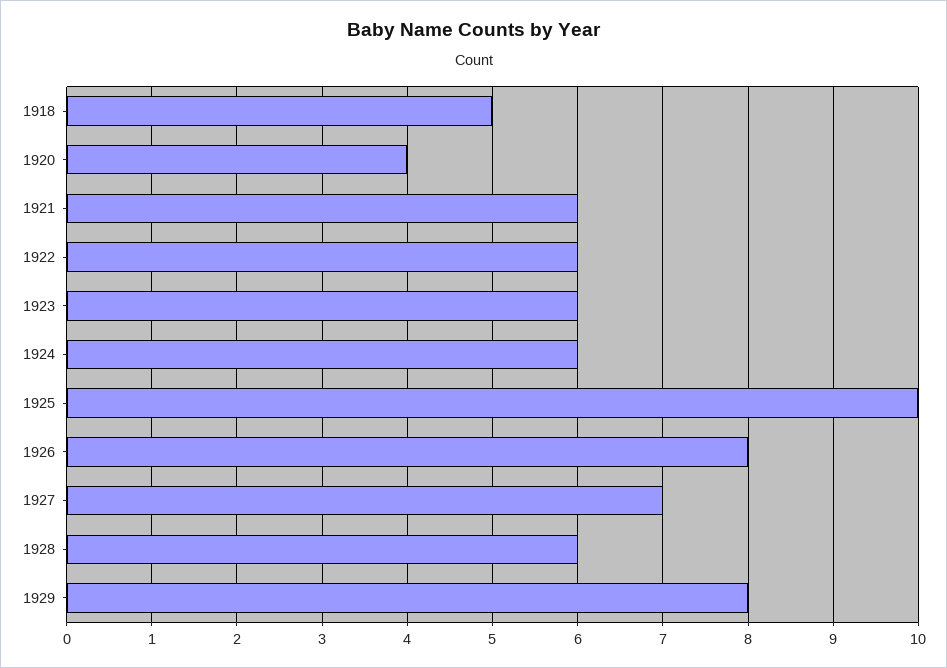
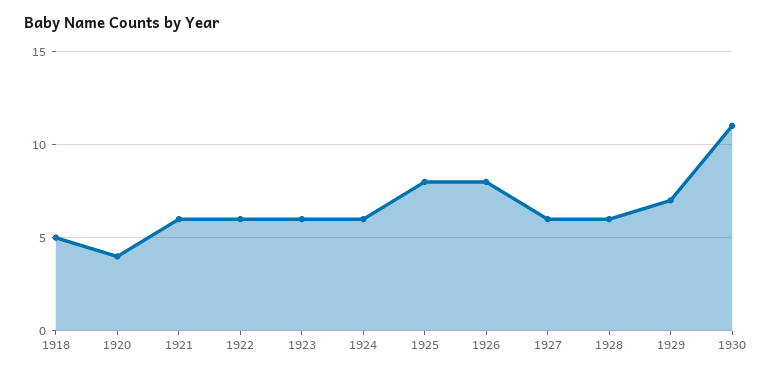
1925: 10 -> 8
1927: 7 -> 6
1929: 8 -> 7
1930: none -> 11

